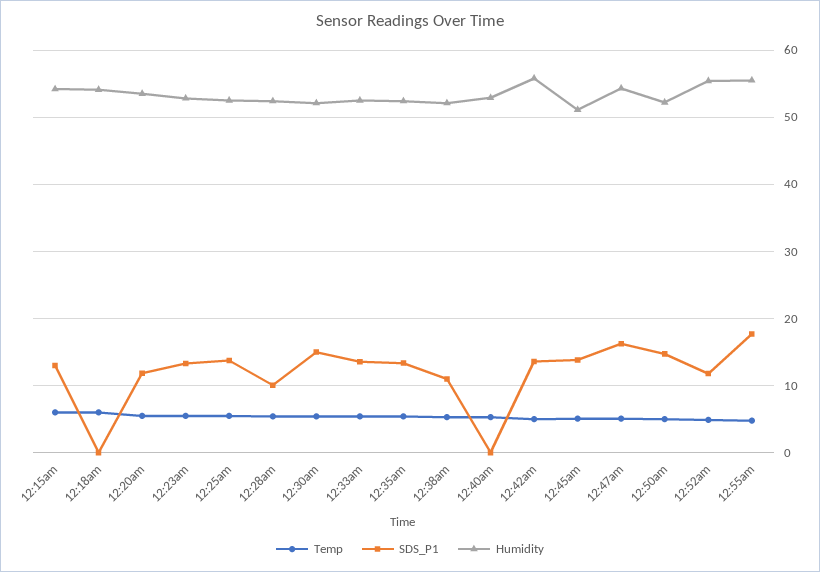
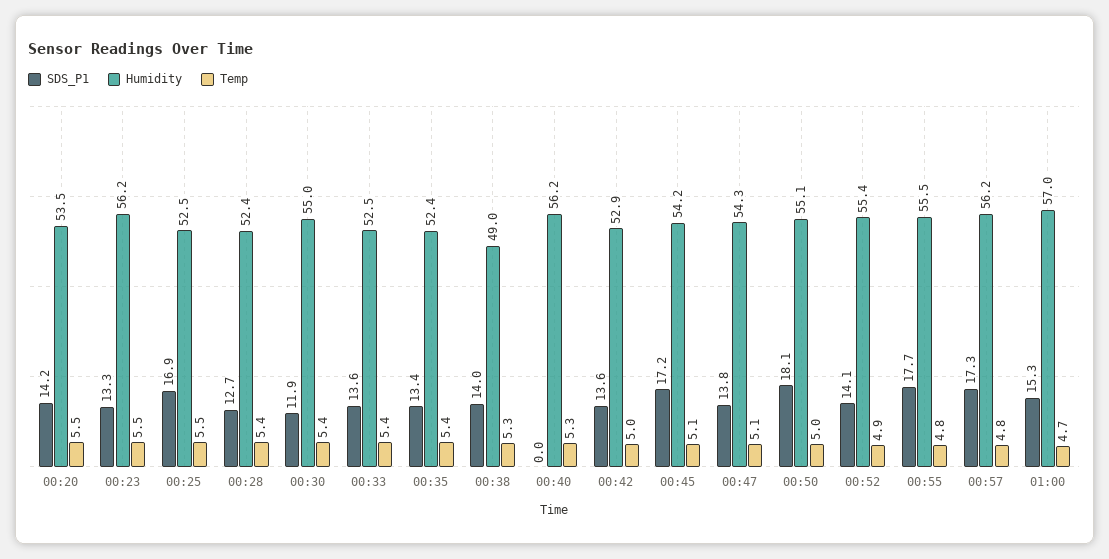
Temp, 12:15am: 6 -> none
SDS_P1, 12:15am: 13 -> none
Humidity, 12:15am: 54 -> none
Temp, 12:18am: 6 -> none
SDS_P1, 12:18am: 0 -> none
Humidity, 12:18am: 54 -> none
SDS_P1, 12:20am: 12 -> 14.2
Humidity, 12:23am: 53 -> 56.2
SDS_P1, 12:25am: 14 -> 16.9
SDS_P1, 12:28am: 10 -> 12.7
SDS_P1, 12:30am: 15 -> 11.9
Humidity, 12:30am: 52 -> 55
SDS_P1, 12:38am: 11 -> 14
Humidity, 12:38am: 52 -> 49
Humidity, 12:40am: 53 -> 56.2
Humidity, 12:42am: 56 -> 52.9
SDS_P1, 12:45am: 14 -> 17.2
Humidity, 12:45am: 51 -> 54.2
SDS_P1, 12:47am: 16 -> 13.8
SDS_P1, 12:50am: 15 -> 18.1
Humidity, 12:50am: 52 -> 55.1
SDS_P1, 12:52am: 12 -> 14.1
SDS_P1, 00:57: none -> 17.3
Humidity, 00:57: none -> 56.2
Temp, 00:57: none -> 4.8
SDS_P1, 01:00: none -> 15.3
Humidity, 01:00: none -> 57
Temp, 01:00: none -> 4.7

